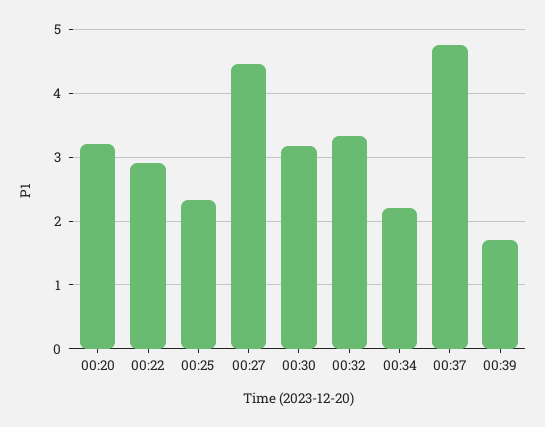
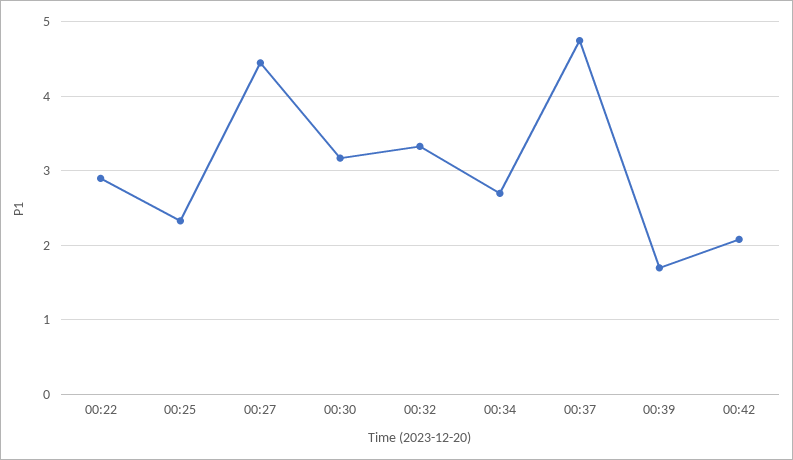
00:20: 3.2 -> none
00:34: 2.2 -> 2.7
00:42: none -> 2.1

